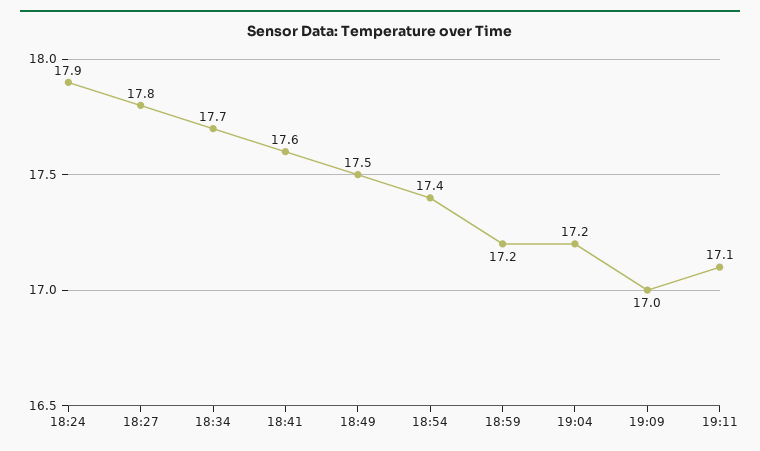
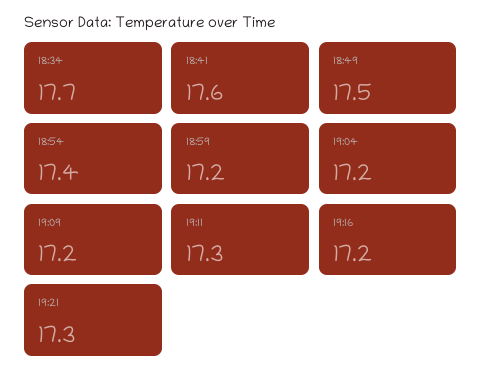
18:24: 17.9 -> none
18:27: 17.8 -> none
19:09: 17 -> 17.2
19:11: 17.1 -> 17.3
19:16: none -> 17.2
19:21: none -> 17.3

